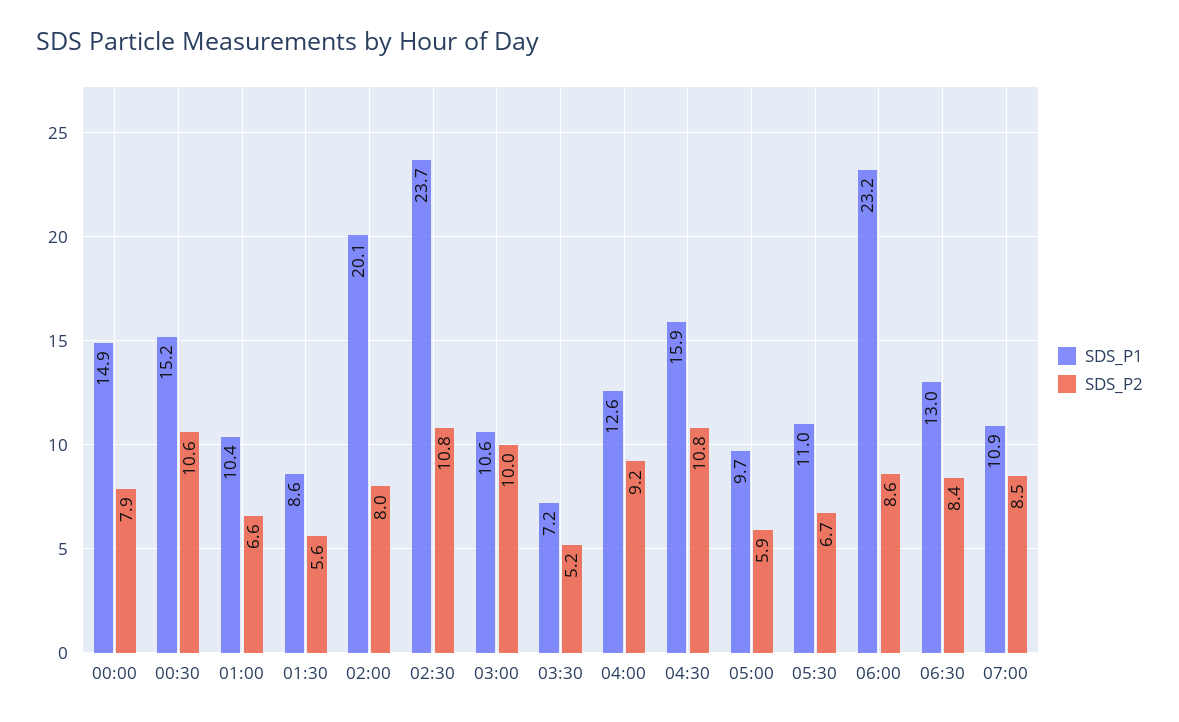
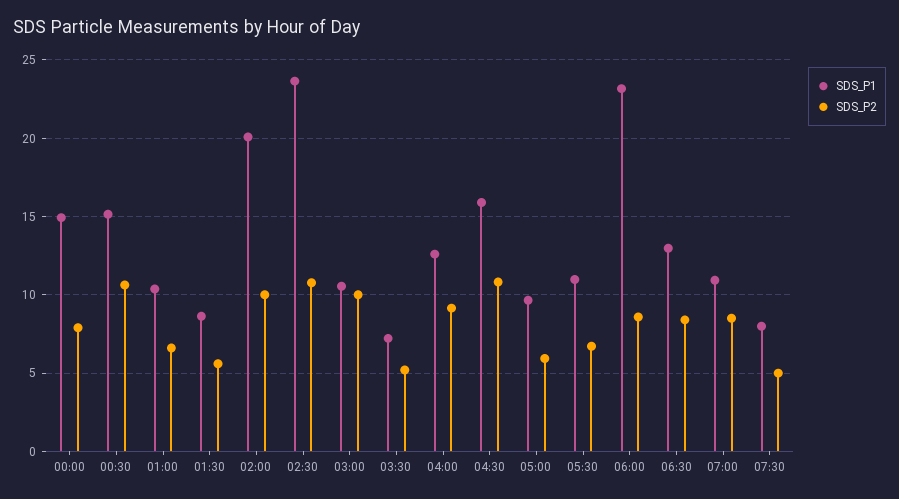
SDS_P2, 02:00: 8 -> 10
SDS_P1, 07:30: none -> 8
SDS_P2, 07:30: none -> 5

